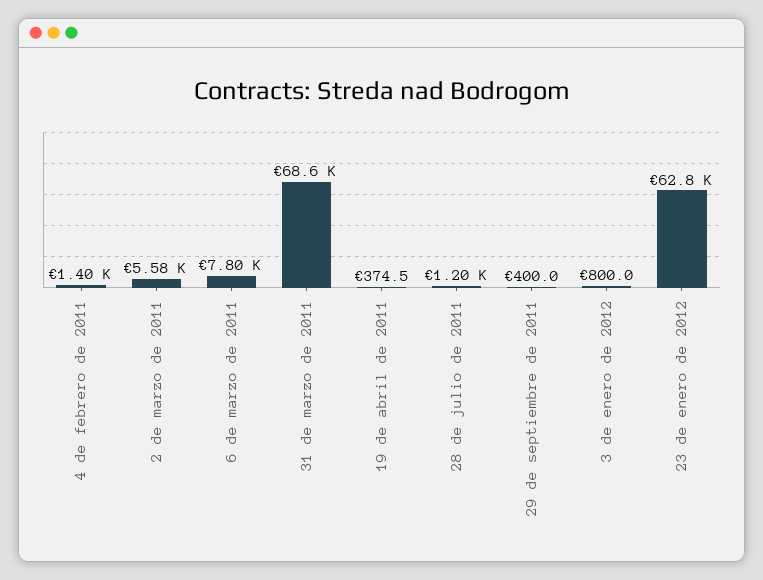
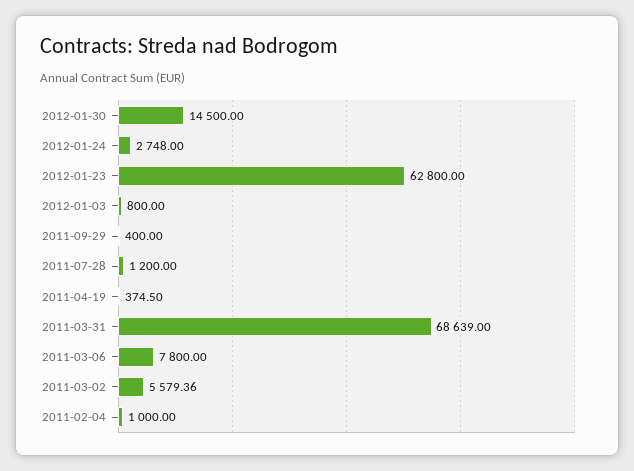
4 de febrero de 2011: 1400 -> 1000
2012-01-30: none -> 14500
2012-01-24: none -> 2748

